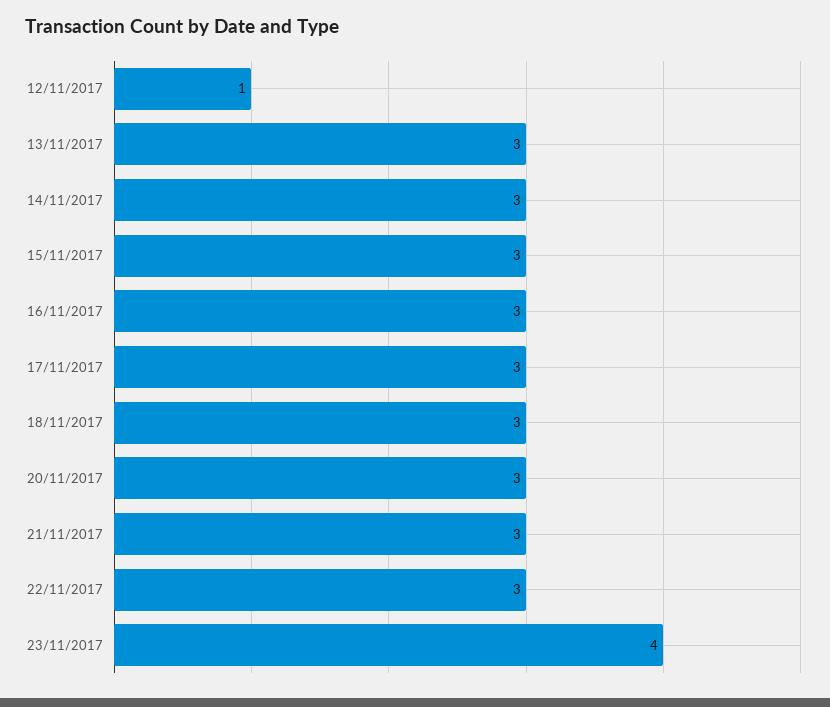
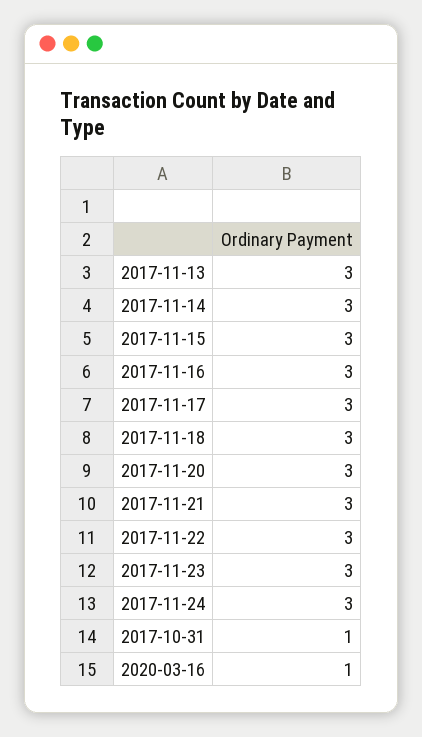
12/11/2017: 1 -> none
23/11/2017: 4 -> 3
2017-11-24: none -> 3
2017-10-31: none -> 1
2020-03-16: none -> 1

